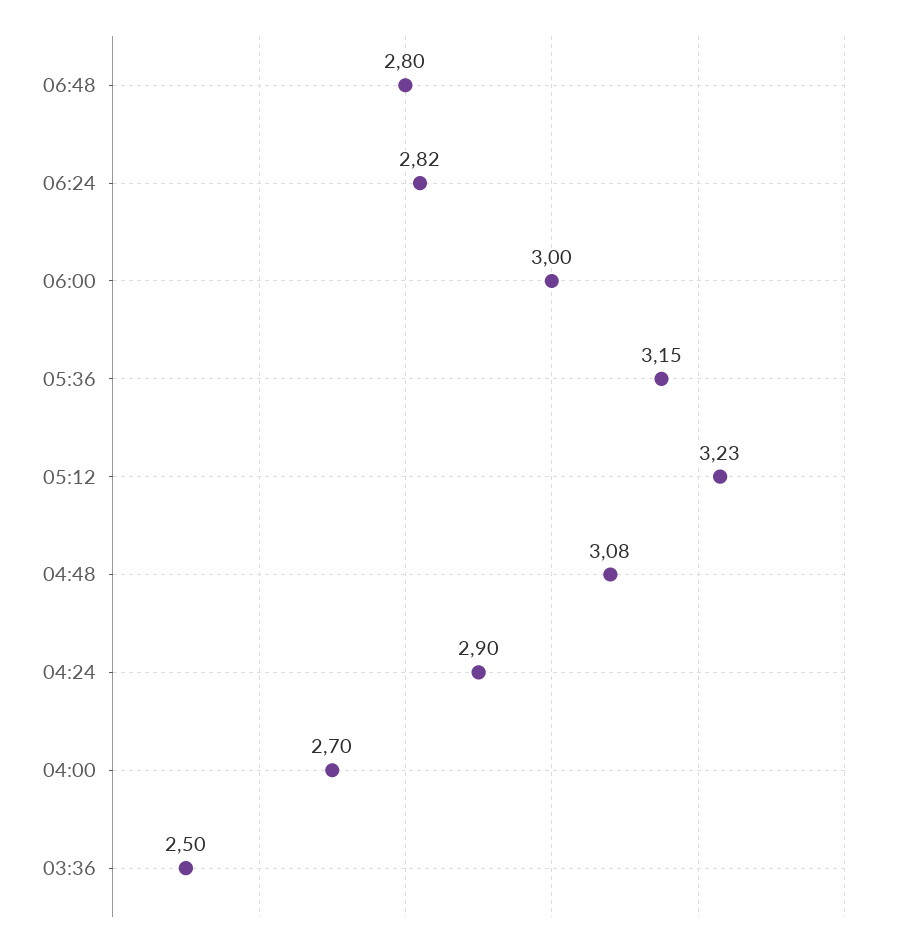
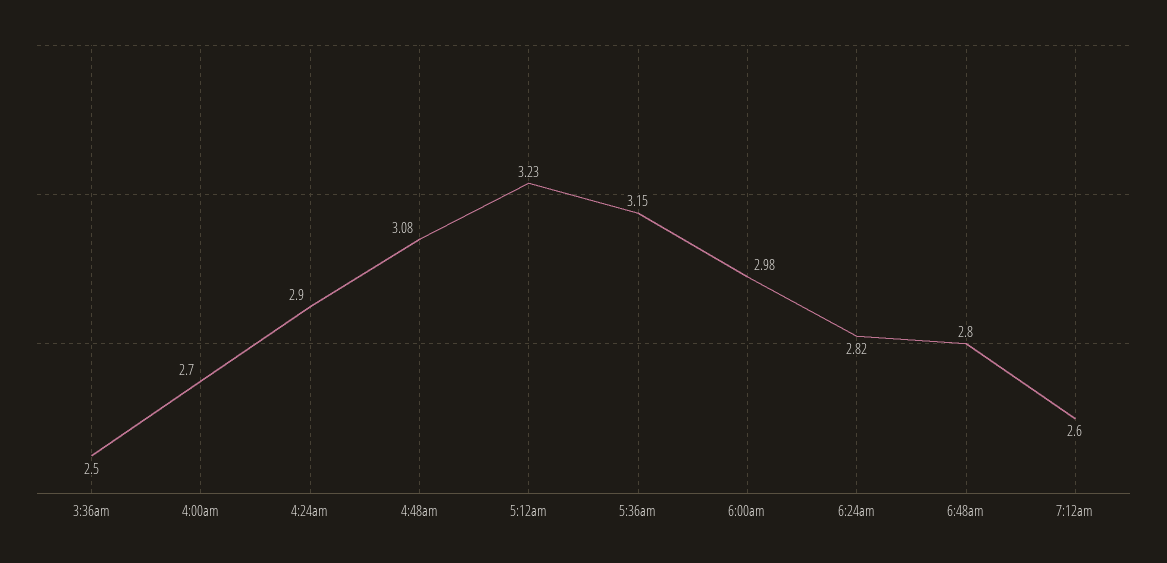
06:00: 3 -> 2.98
7:12am: none -> 2.6

